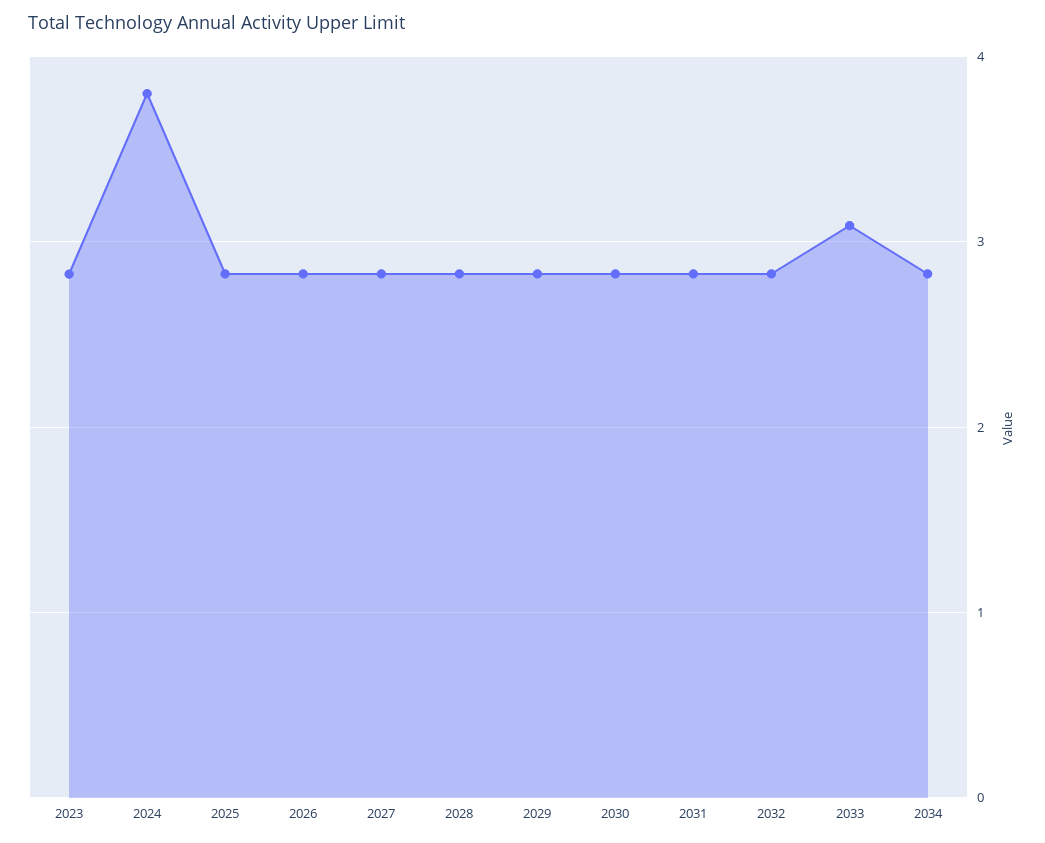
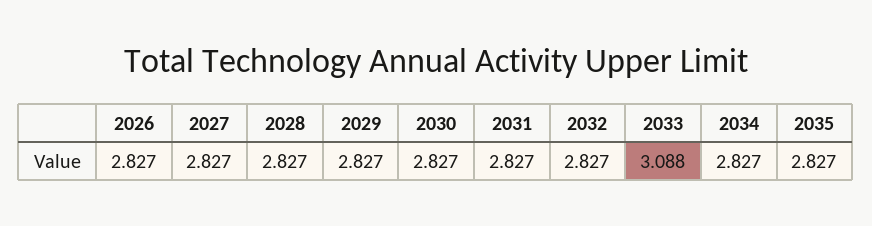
2023: 2.8 -> none
2024: 3.8 -> none
2025: 2.8 -> none
2035: none -> 2.827

